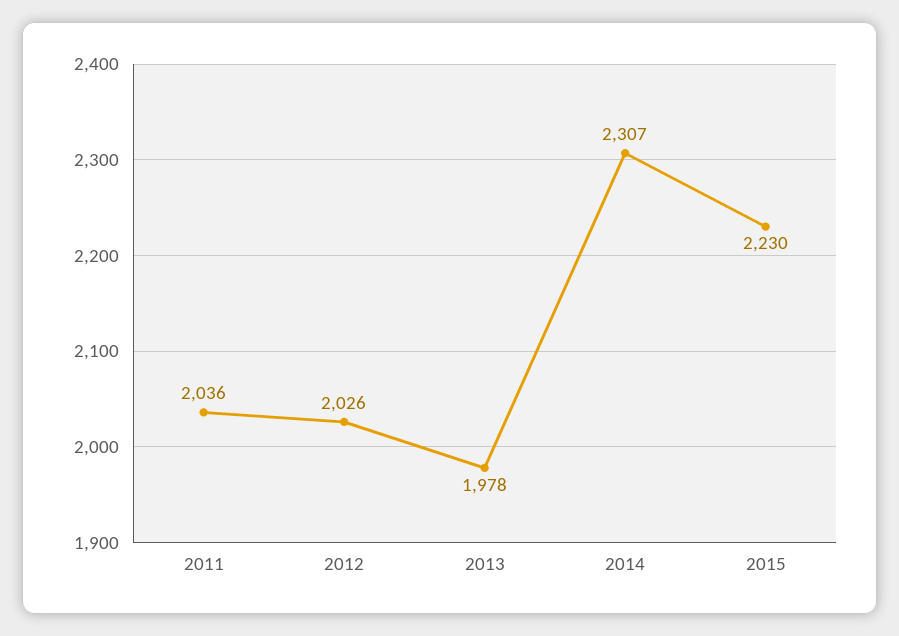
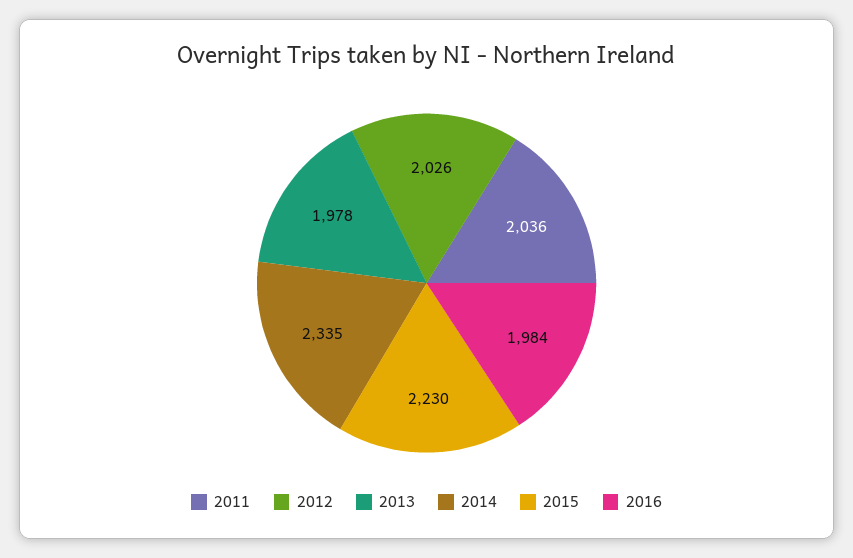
2014: 2307 -> 2335
2016: none -> 1984

